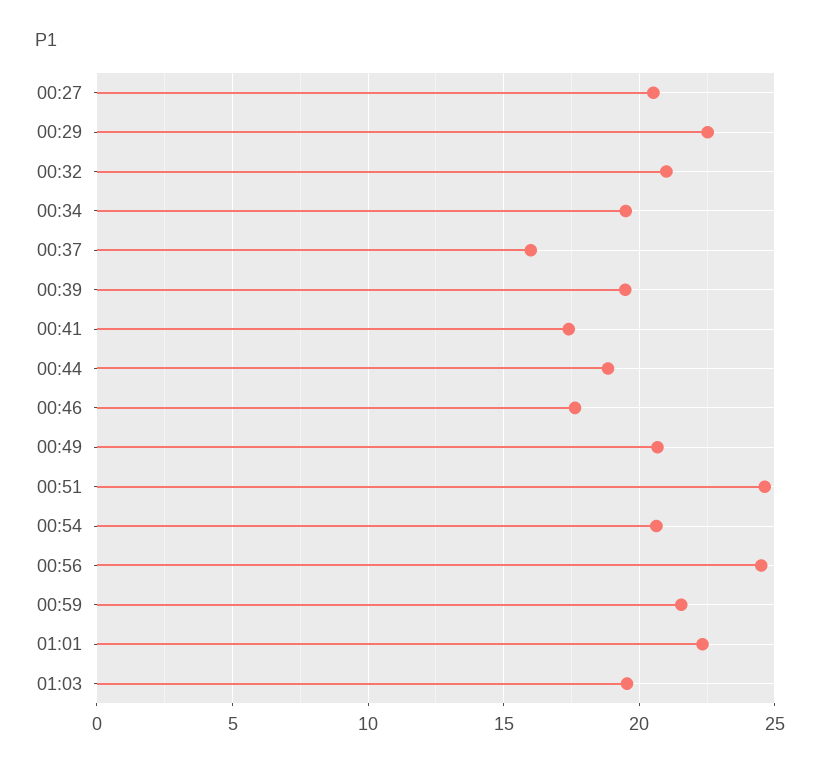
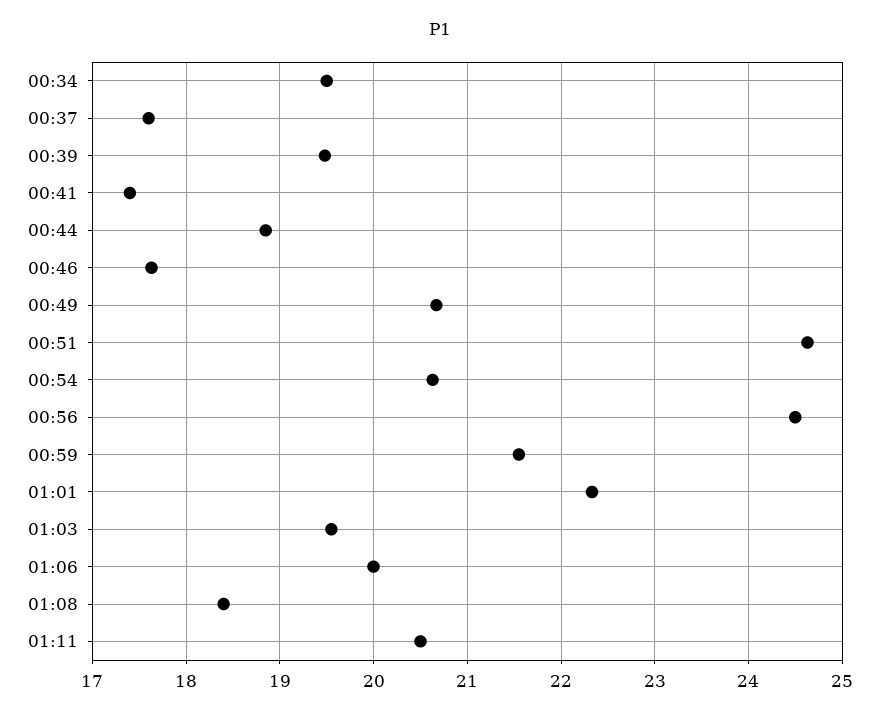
00:27: 20.5 -> none
00:29: 22.5 -> none
00:32: 21 -> none
00:37: 16 -> 17.6
01:06: none -> 20
01:08: none -> 18.4
01:11: none -> 20.5

